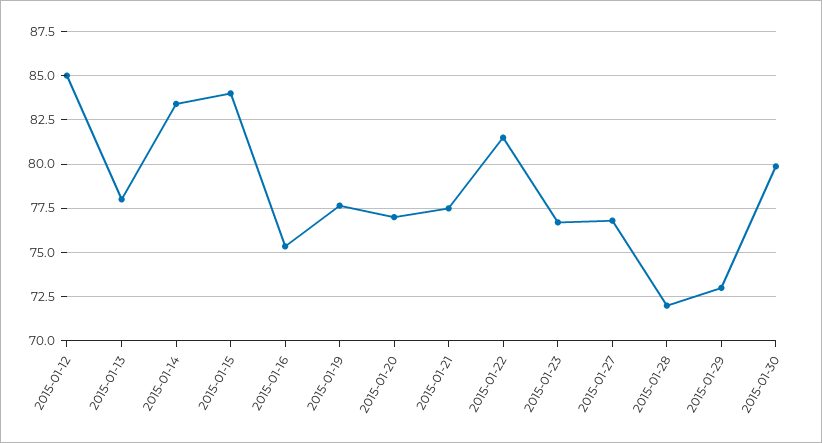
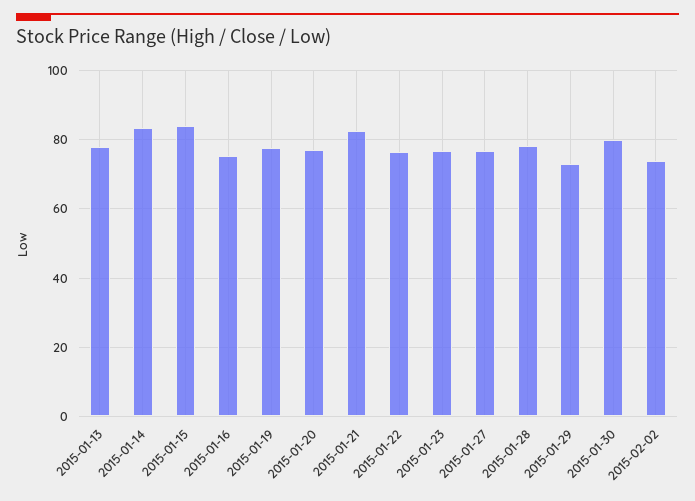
2015-01-12: 85 -> none
2015-01-21: 77.5 -> 82
2015-01-22: 81.5 -> 76
2015-01-28: 72 -> 78
2015-02-02: none -> 74

